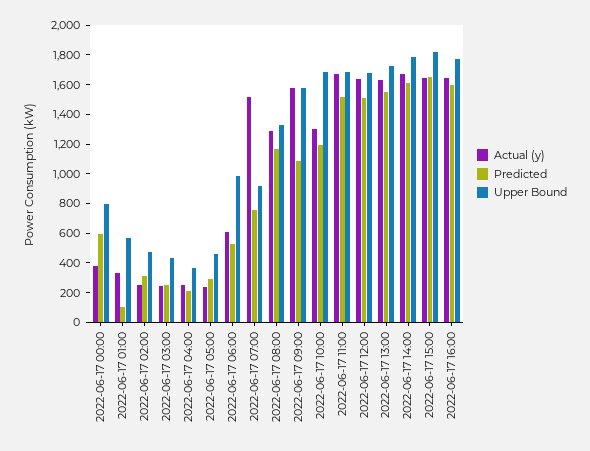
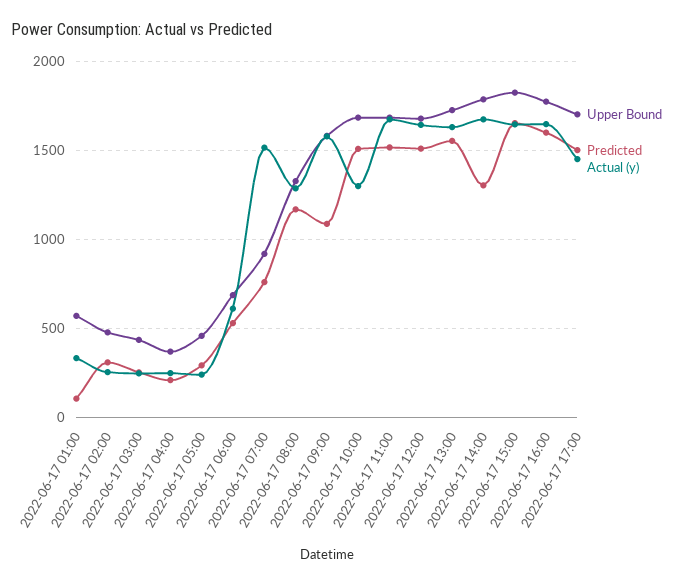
Actual (y), 2022-06-17 00:00: 400 -> none
Predicted, 2022-06-17 00:00: 600 -> none
Upper Bound, 2022-06-17 00:00: 800 -> none
Upper Bound, 2022-06-17 06:00: 1000 -> 700
Predicted, 2022-06-17 10:00: 1200 -> 1500
Predicted, 2022-06-17 14:00: 1600 -> 1300
Upper Bound, 2022-06-17 17:00: none -> 1700
Predicted, 2022-06-17 17:00: none -> 1500
Actual (y), 2022-06-17 17:00: none -> 1450

